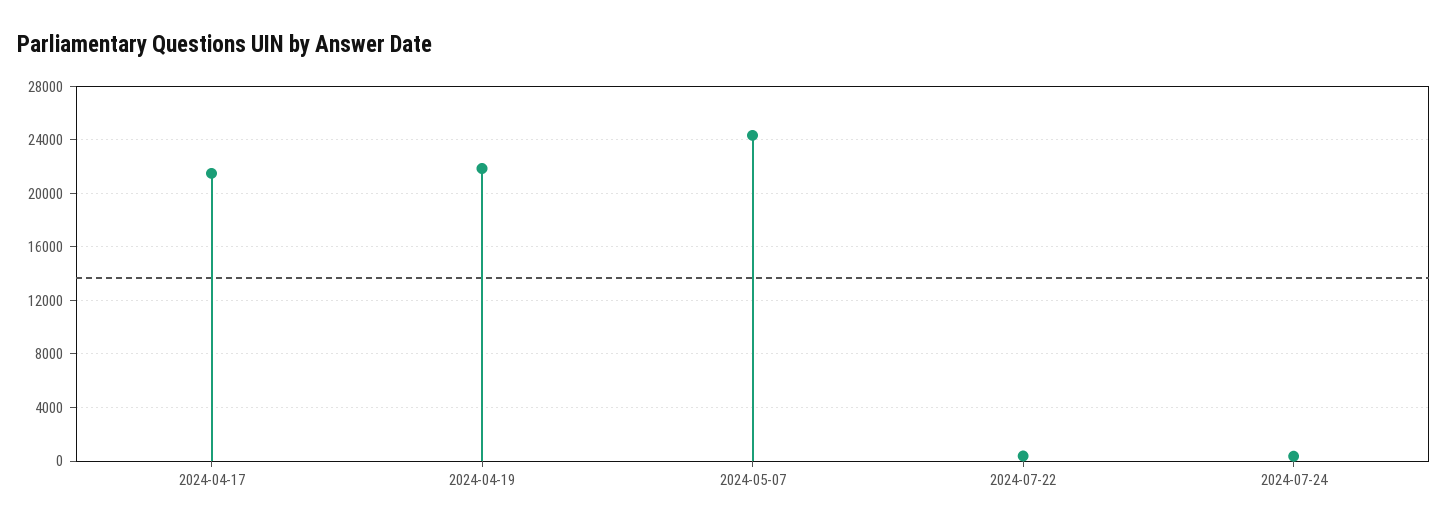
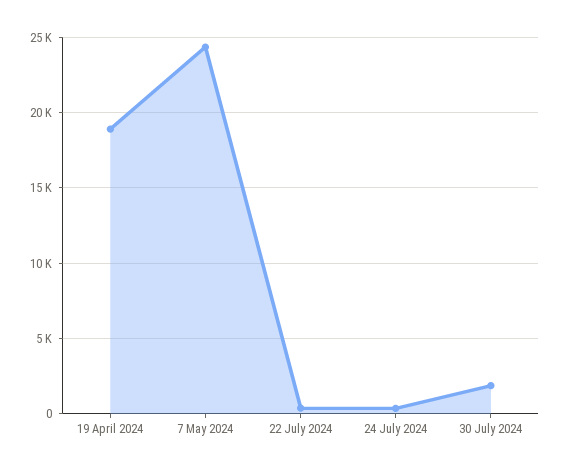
2024-04-17: 21500 -> none
2024-04-19: 22000 -> 19000
30 July 2024: none -> 2000

